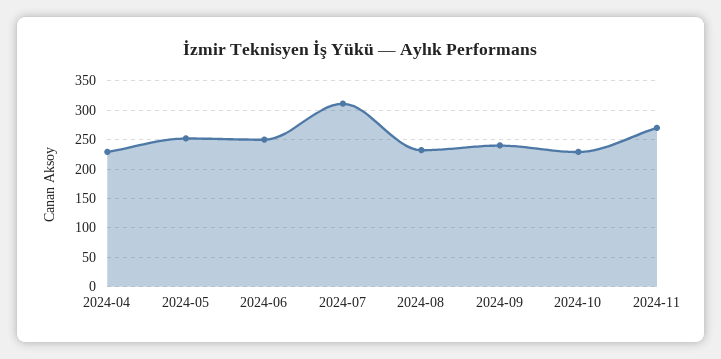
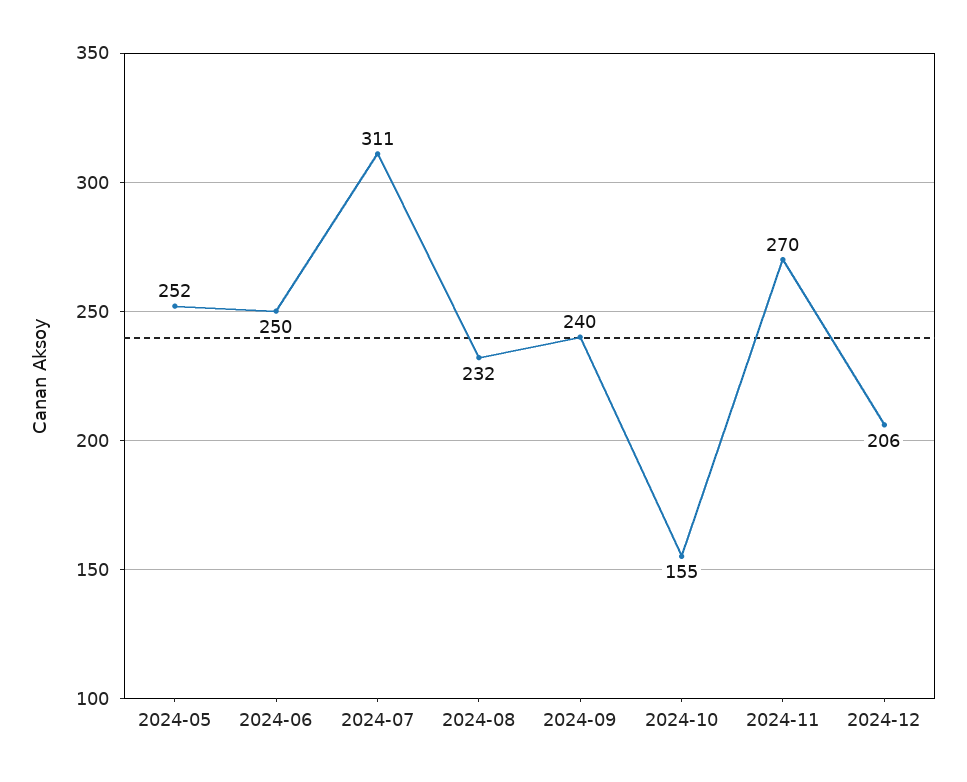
2024-04: 225 -> none
2024-10: 225 -> 155
2024-12: none -> 206

